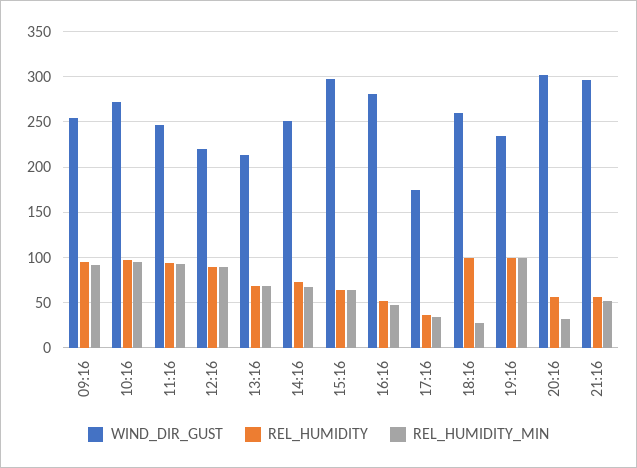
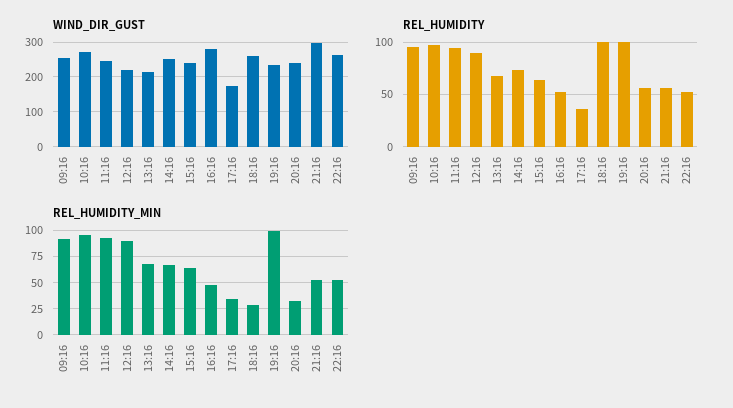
WIND_DIR_GUST, 15:16: 300 -> 240
WIND_DIR_GUST, 20:16: 300 -> 240
WIND_DIR_GUST, 22:16: none -> 260
REL_HUMIDITY, 22:16: none -> 50
REL_HUMIDITY_MIN, 22:16: none -> 50

